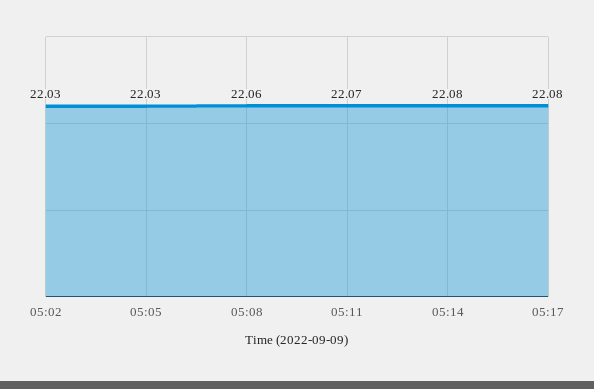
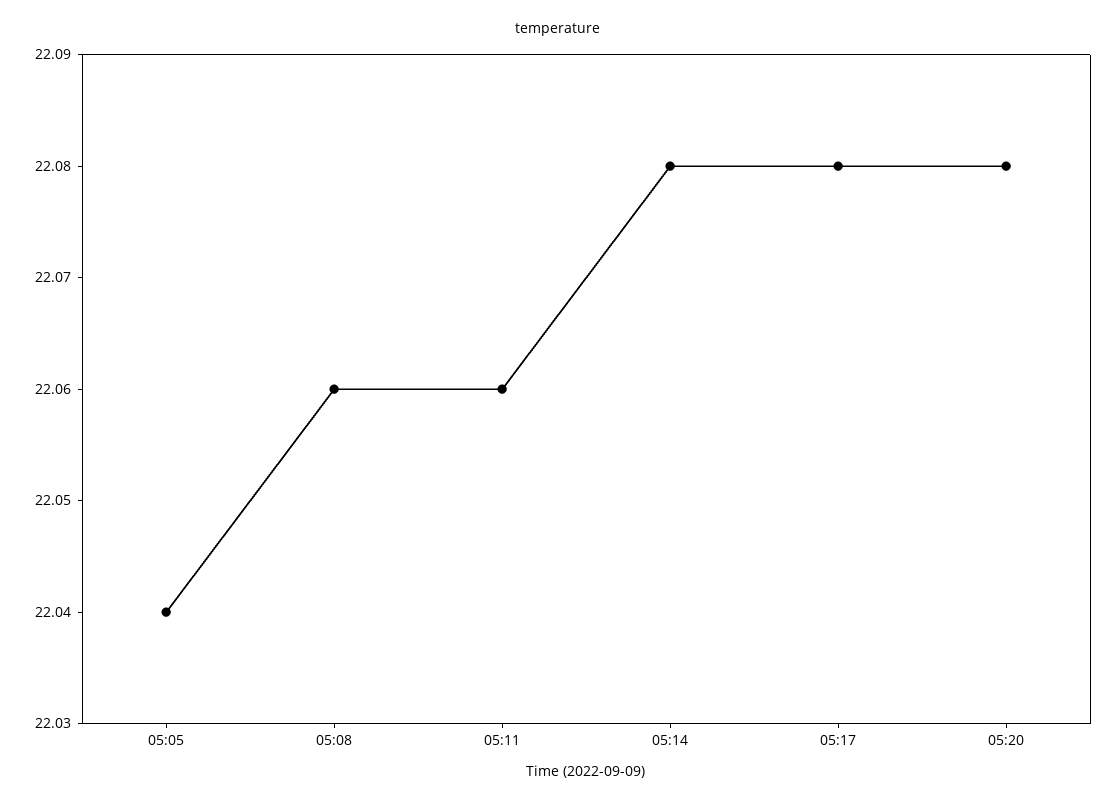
05:02: 22.03 -> none
05:05: 22.03 -> 22.04
05:11: 22.07 -> 22.06
05:20: none -> 22.08

